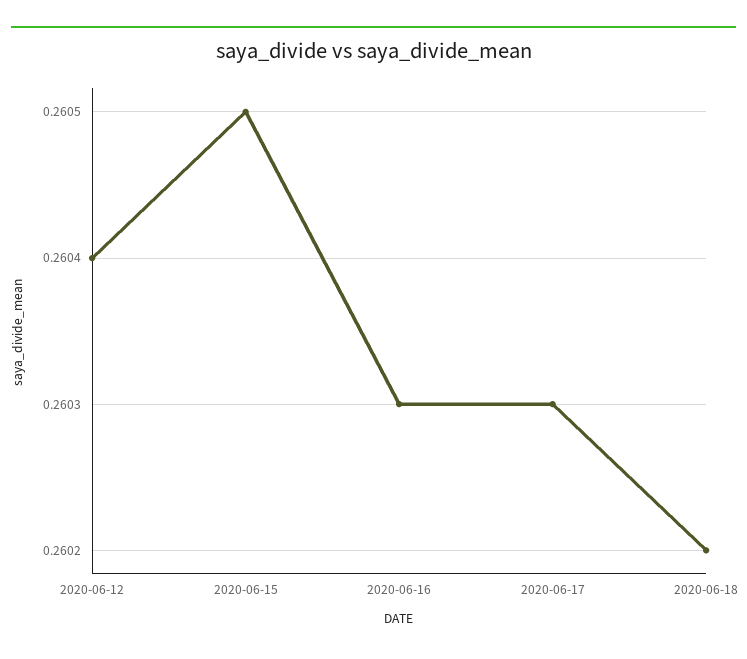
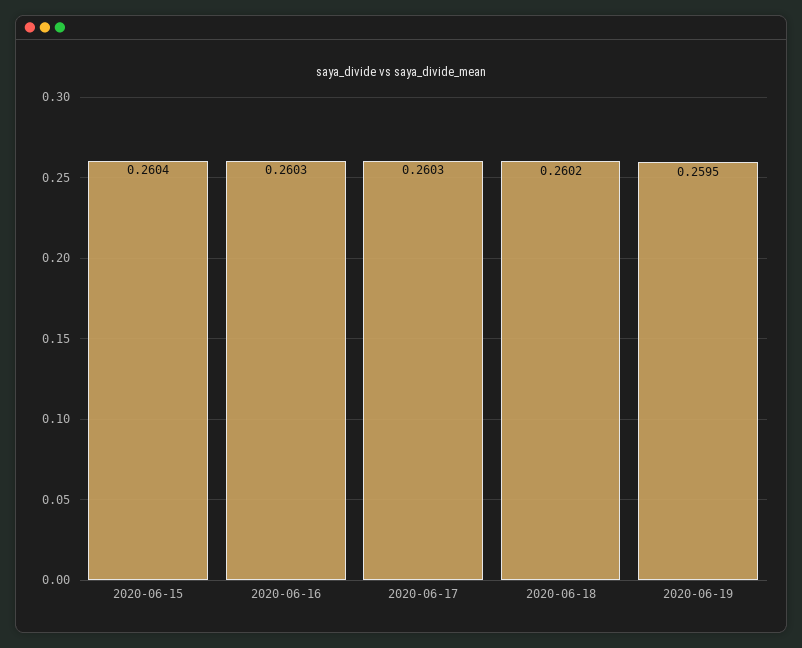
2020-06-12: 0.2604 -> none
2020-06-15: 0.2605 -> 0.2604
2020-06-19: none -> 0.2595

